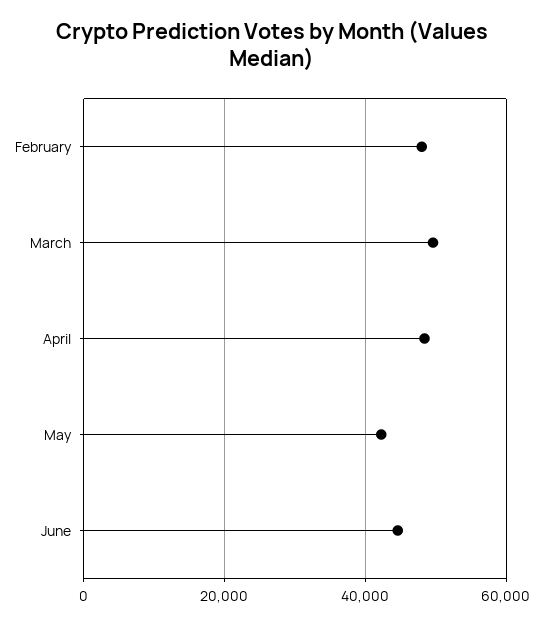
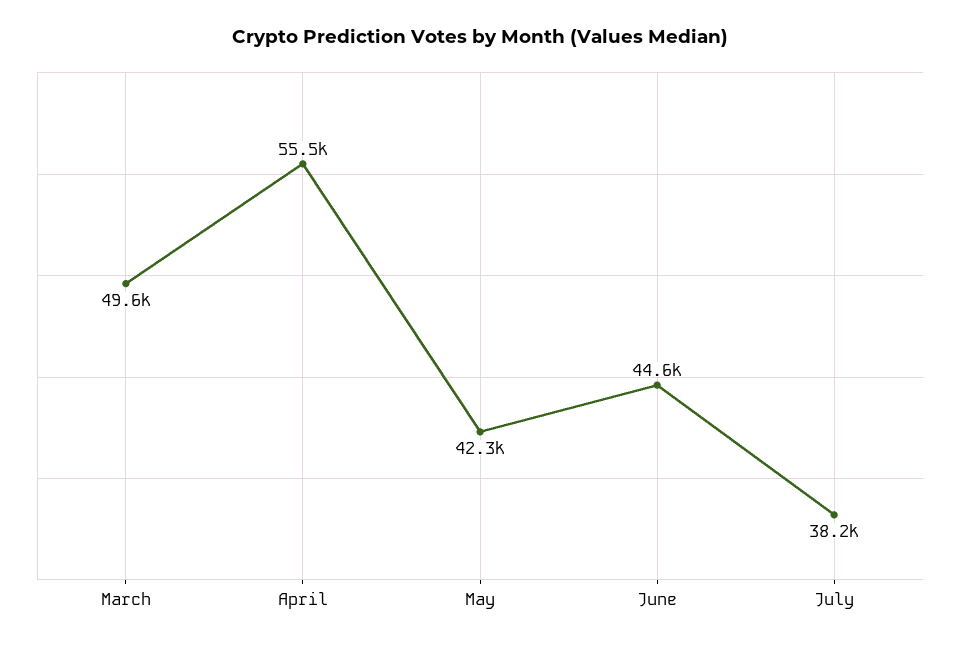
February: 48000 -> none
April: 48000 -> 55500
July: none -> 38200

